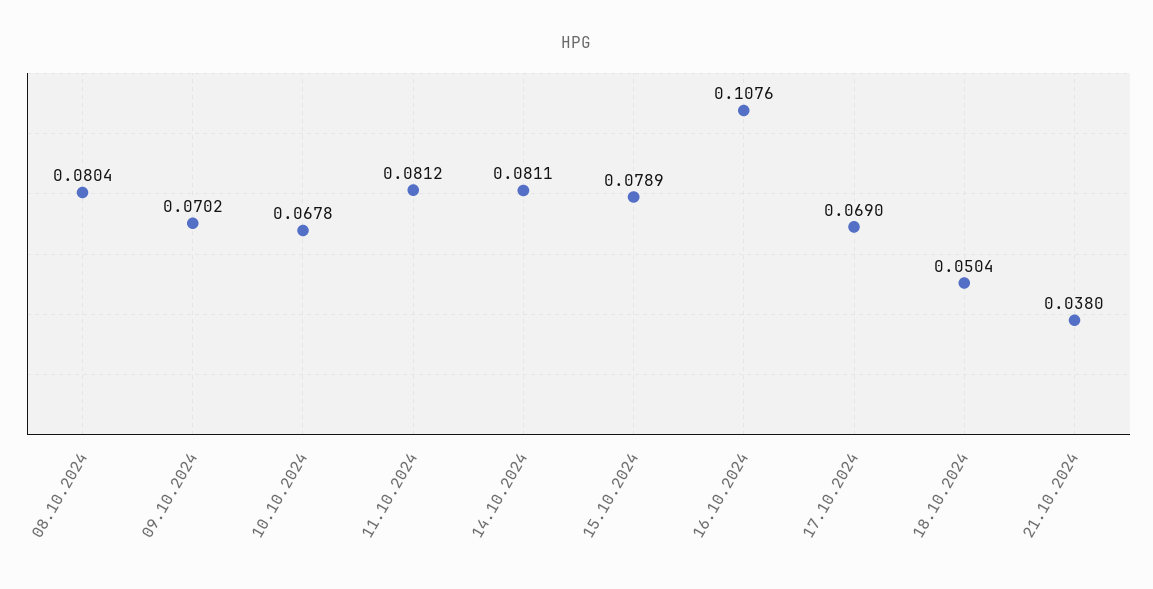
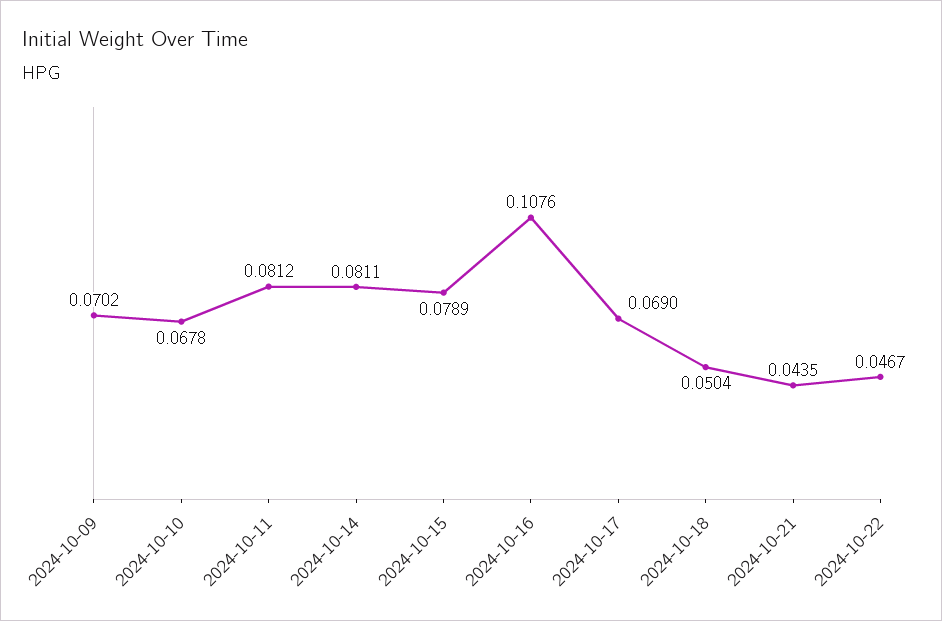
08.10.2024: 0.0804 -> none
21.10.2024: 0.038 -> 0.0435
2024-10-22: none -> 0.0467

